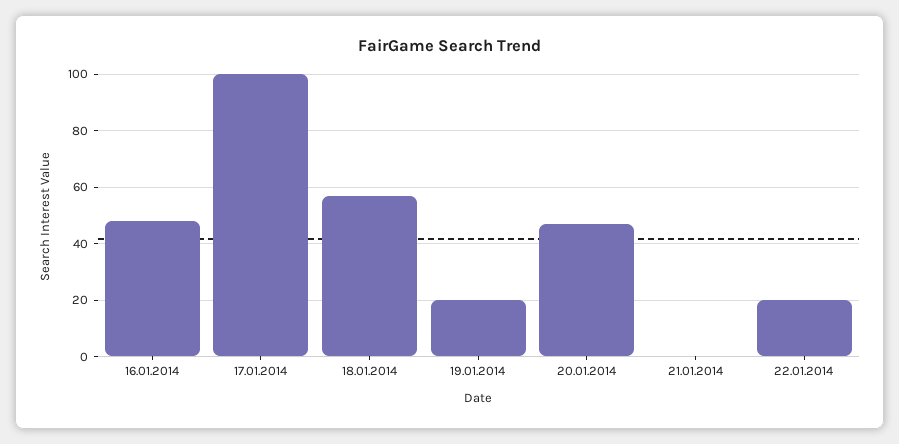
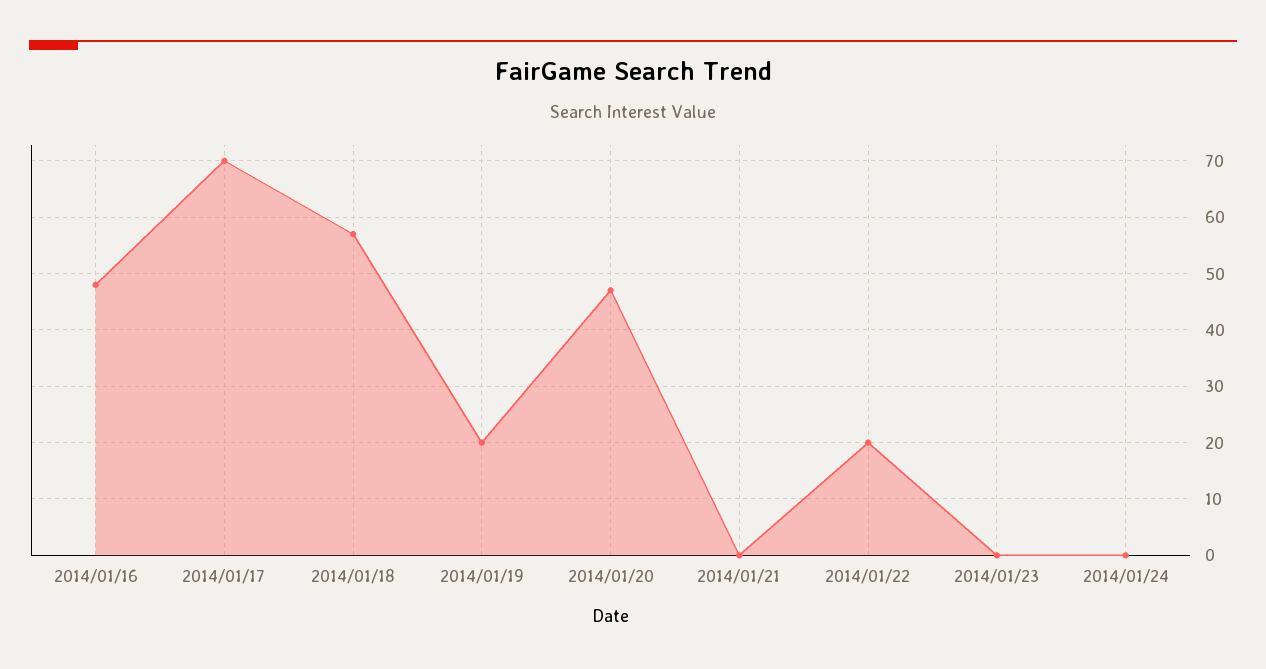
17.01.2014: 100 -> 70
2014/01/23: none -> 0
2014/01/24: none -> 0

